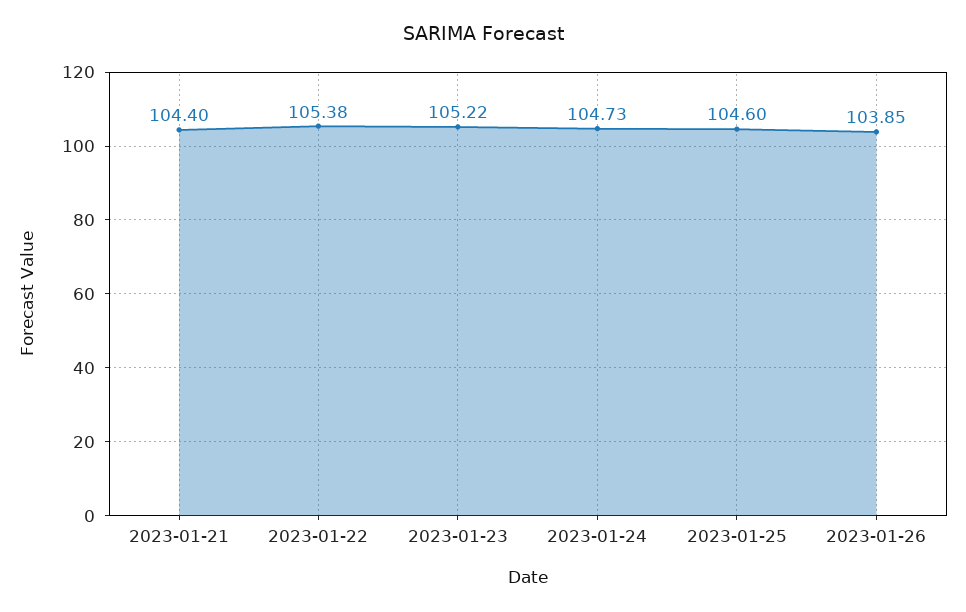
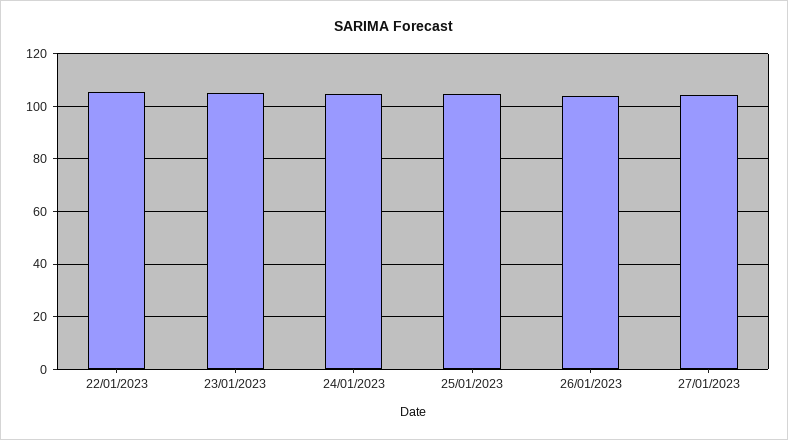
2023-01-21: 104.4 -> none
27/01/2023: none -> 105

